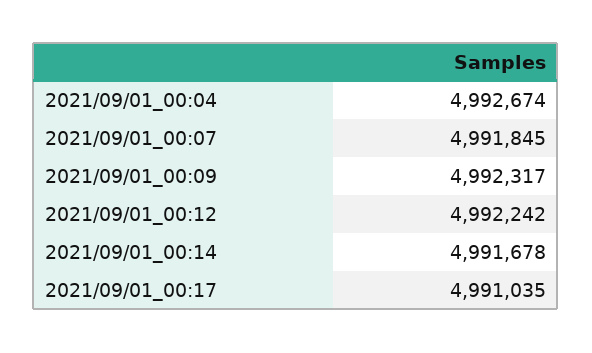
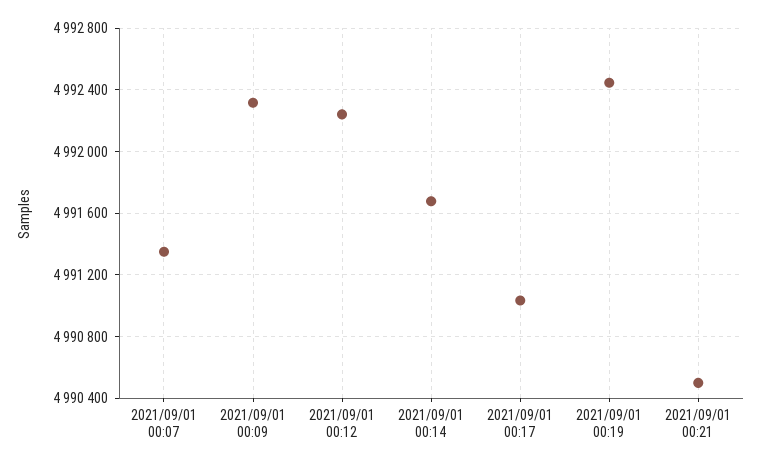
2021/09/01_00:04: 4992674 -> none
2021/09/01_00:07: 4991845 -> 4991350
2021/09/01 00:19: none -> 4992450
2021/09/01 00:21: none -> 4990500

